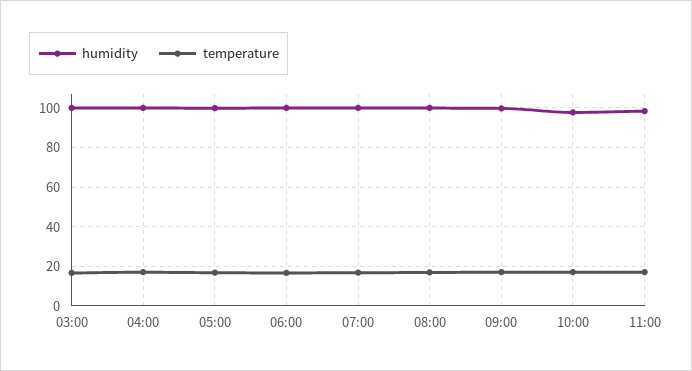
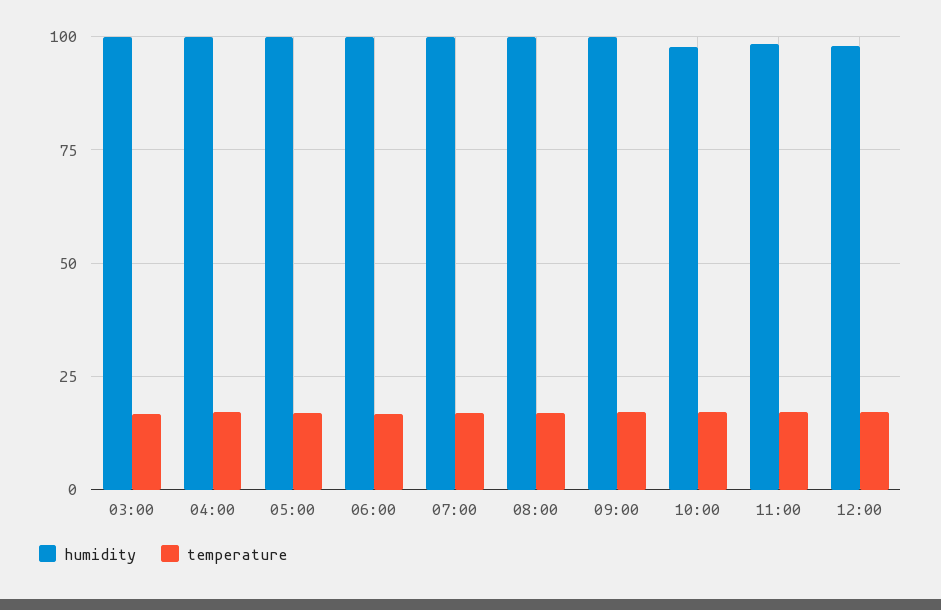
humidity, 12:00: none -> 97.5
temperature, 12:00: none -> 17.5

